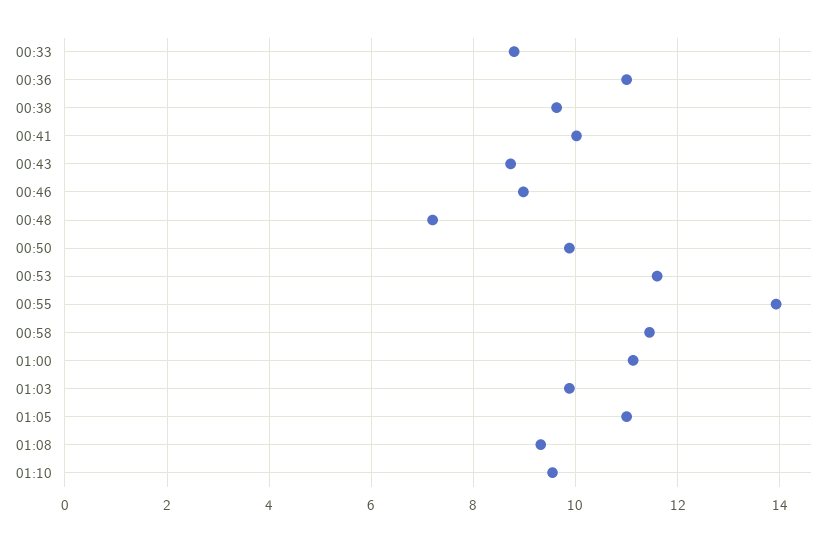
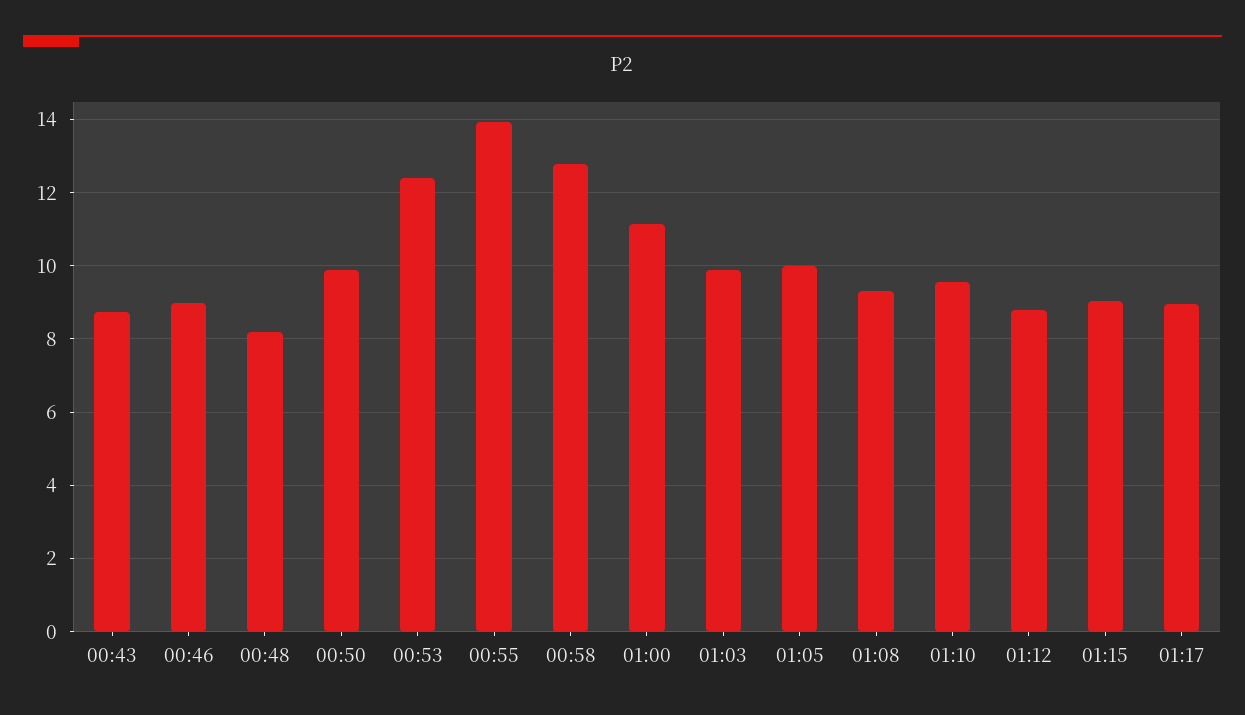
00:33: 8.8 -> none
00:36: 11 -> none
00:38: 9.6 -> none
00:41: 10 -> none
00:48: 7.2 -> 8.2
00:53: 11.6 -> 12.4
00:58: 11.4 -> 12.8
01:05: 11 -> 10
01:12: none -> 8.8
01:15: none -> 9
01:17: none -> 9

